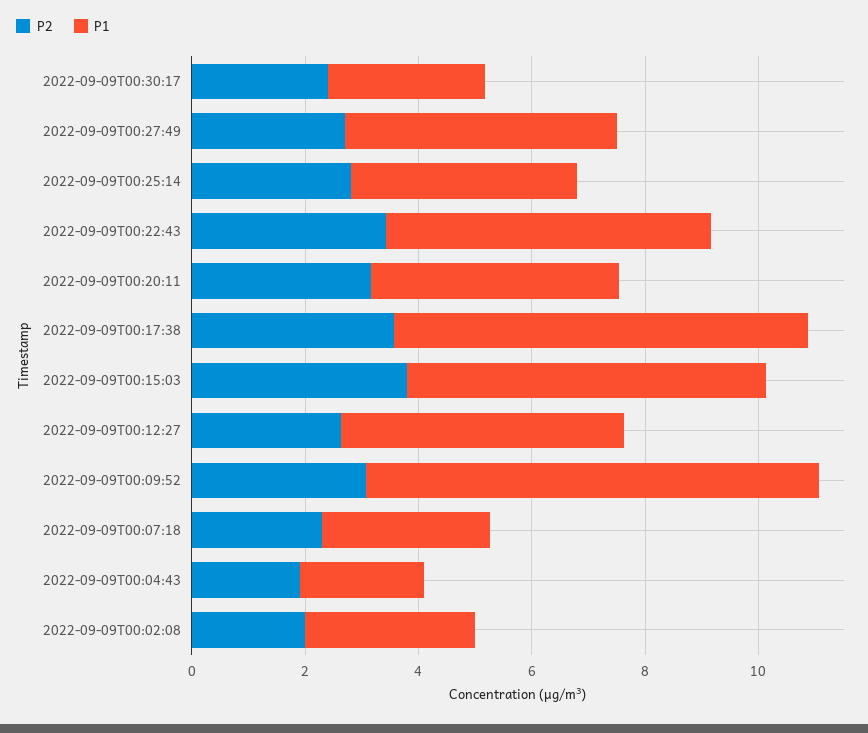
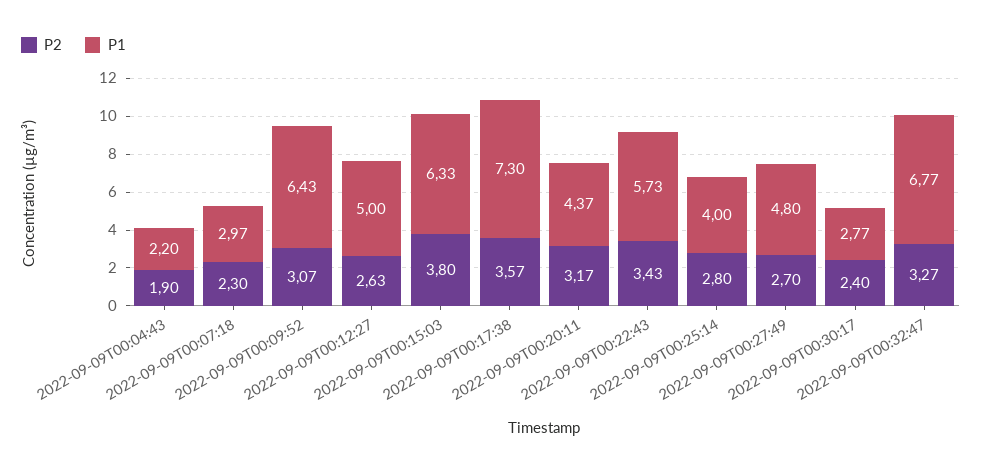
P1, 2022-09-09T00:09:52: 8 -> 6.43
P2, 2022-09-09T00:02:08: 2 -> none
P1, 2022-09-09T00:02:08: 3 -> none
P2, 2022-09-09T00:32:47: none -> 3.27
P1, 2022-09-09T00:32:47: none -> 6.77

